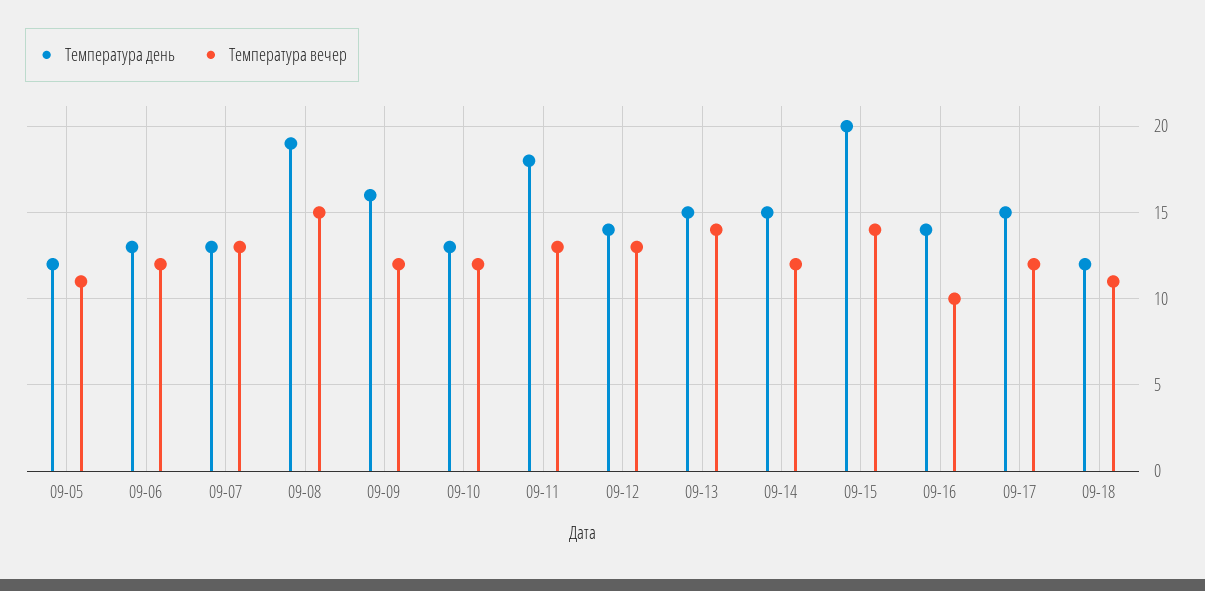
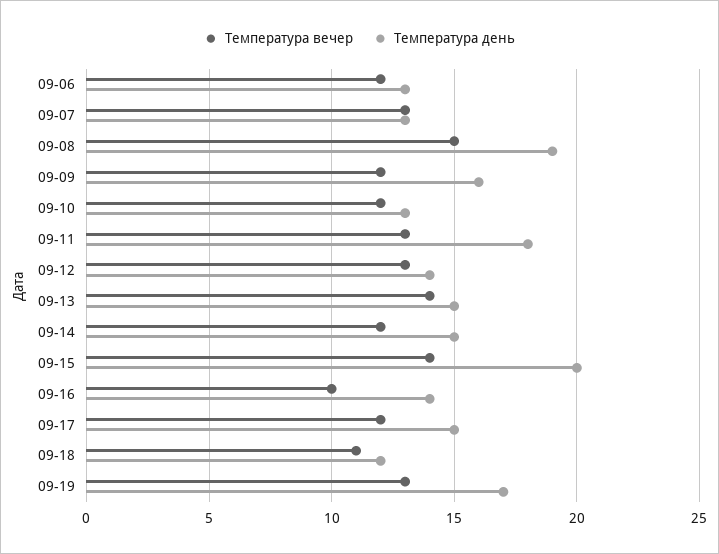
Температура день, 09-05: 12 -> none
Температура вечер, 09-05: 11 -> none
Температура вечер, 09-19: none -> 13
Температура день, 09-19: none -> 17

